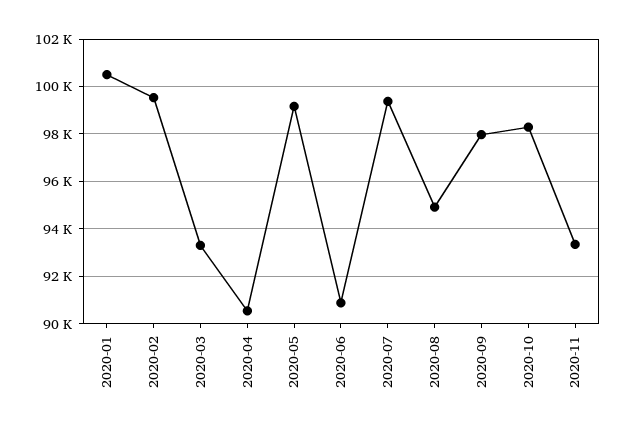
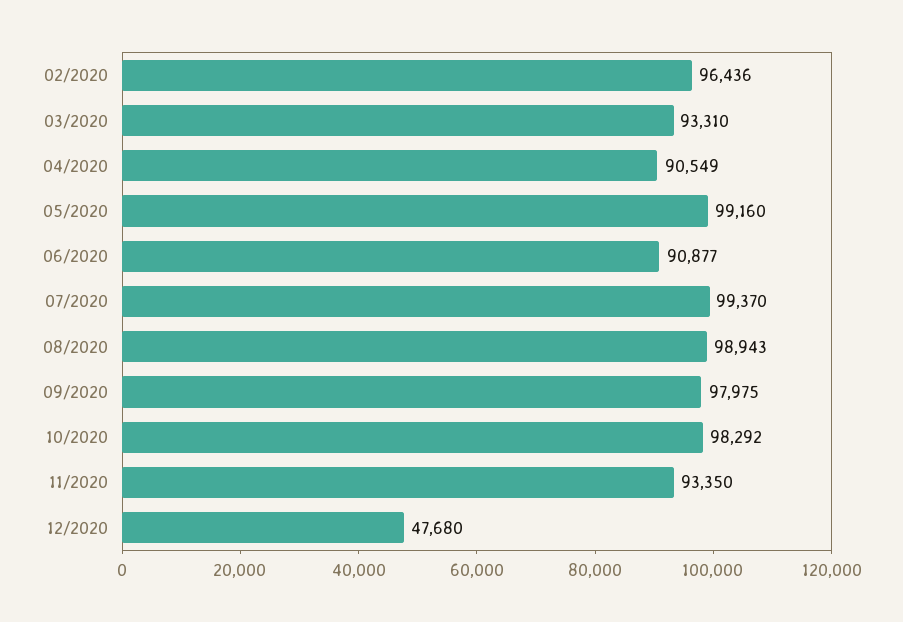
2020-01: 100500 -> none
2020-02: 99500 -> 96436
2020-08: 95000 -> 98943
12/2020: none -> 47680

